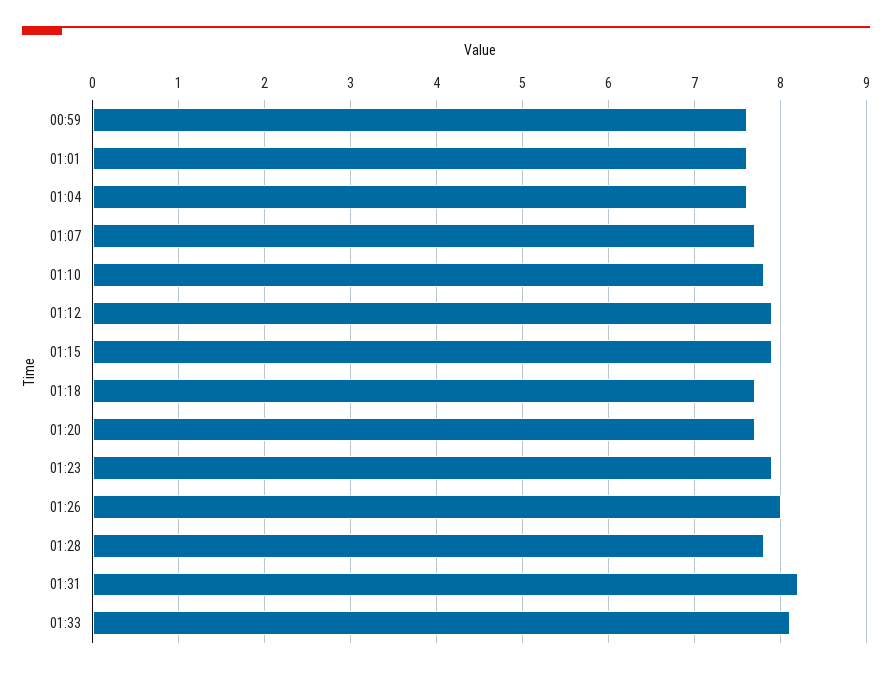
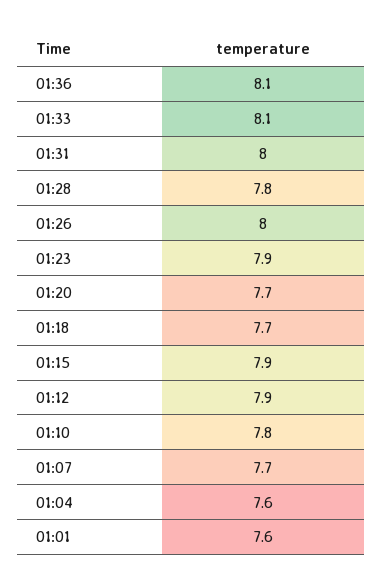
00:59: 7.6 -> none
01:31: 8.2 -> 8
01:36: none -> 8.1

